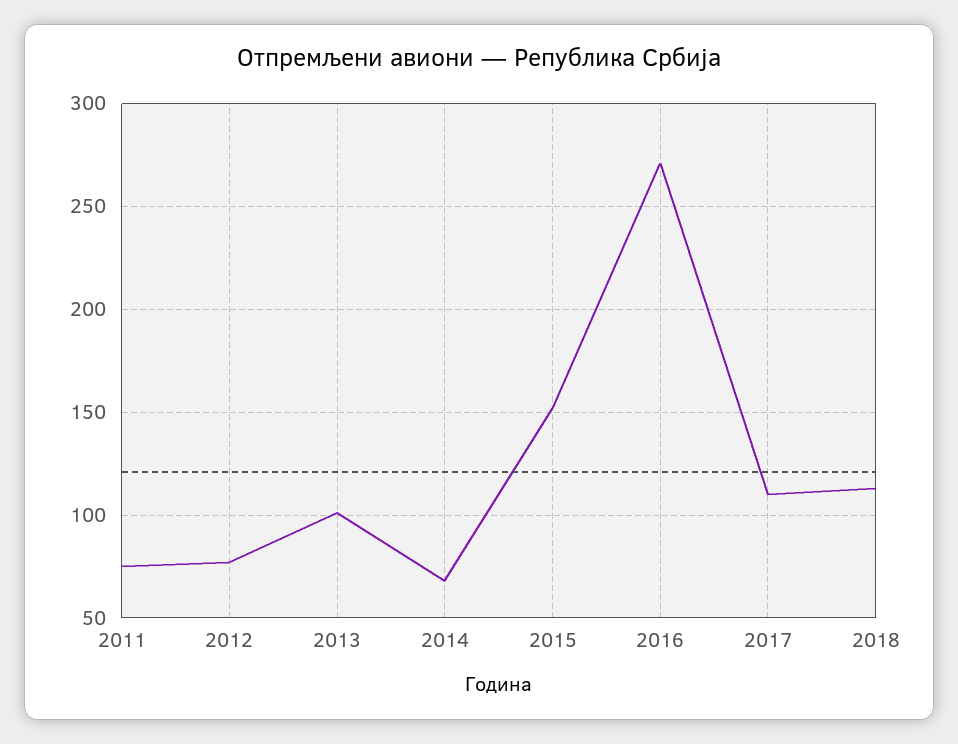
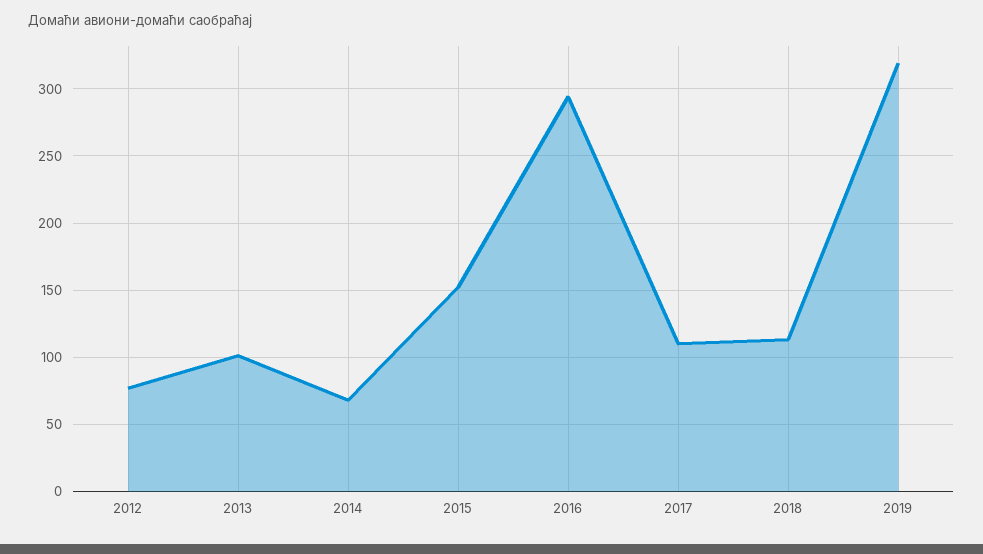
2011: 75 -> none
2016: 270 -> 295
2019: none -> 320

